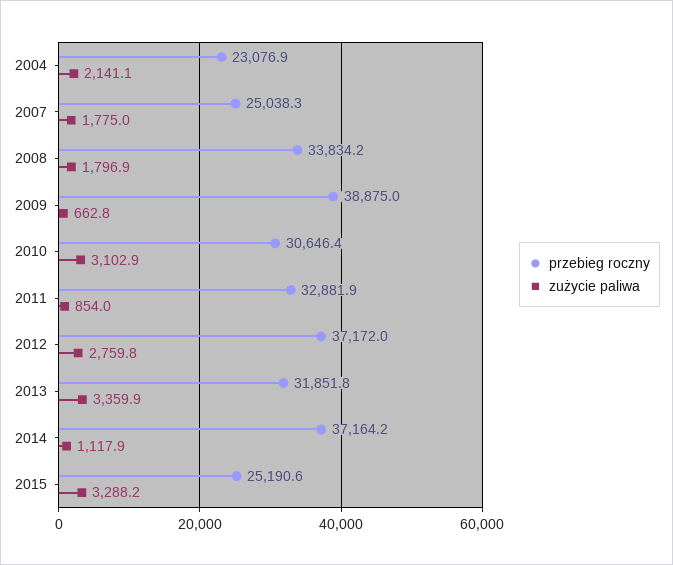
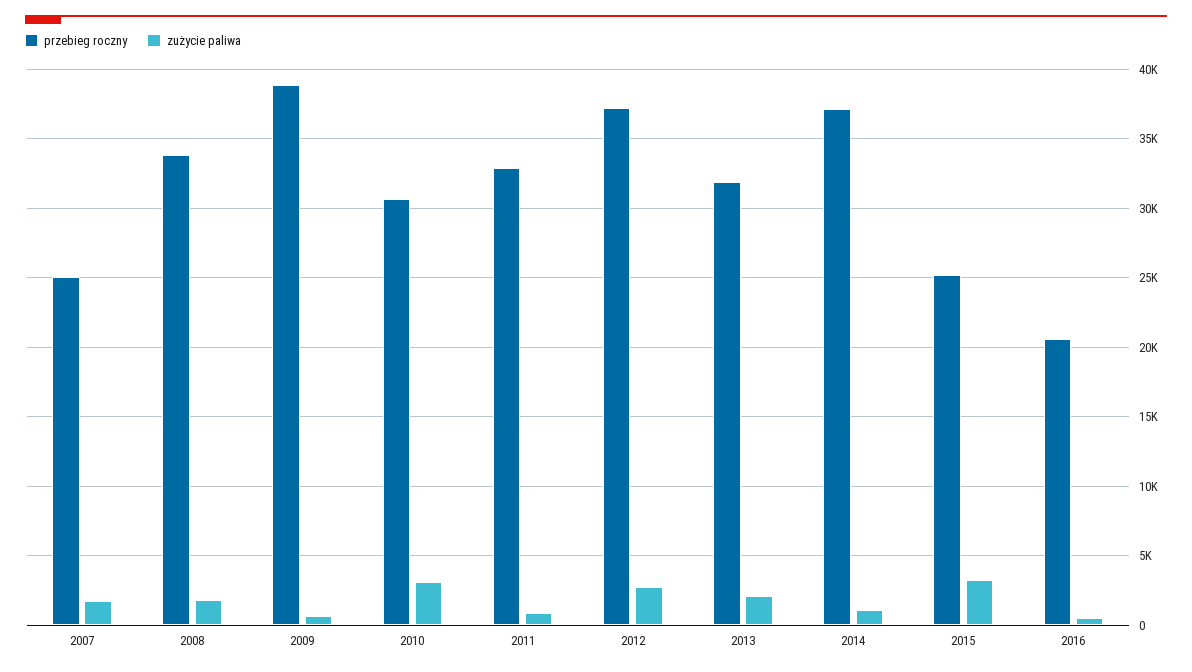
przebieg roczny, 2004: 23076.9 -> none
zużycie paliwa, 2004: 2141.1 -> none
zużycie paliwa, 2013: 3359.9 -> 2000
przebieg roczny, 2016: none -> 20500
zużycie paliwa, 2016: none -> 500

